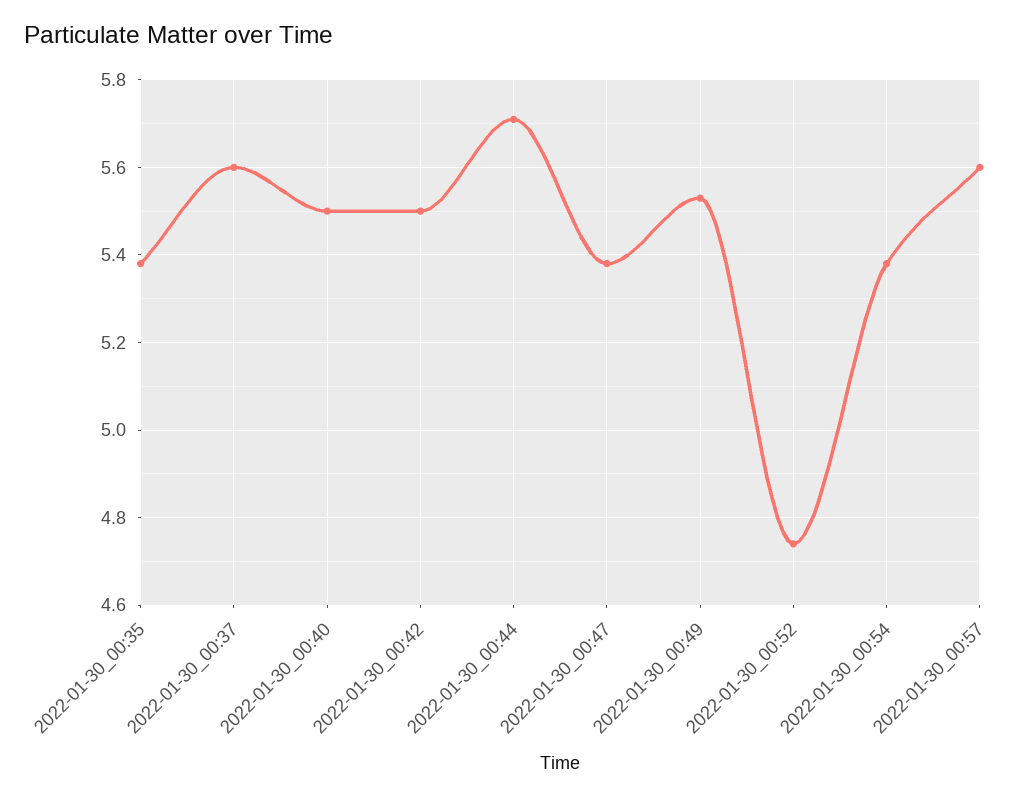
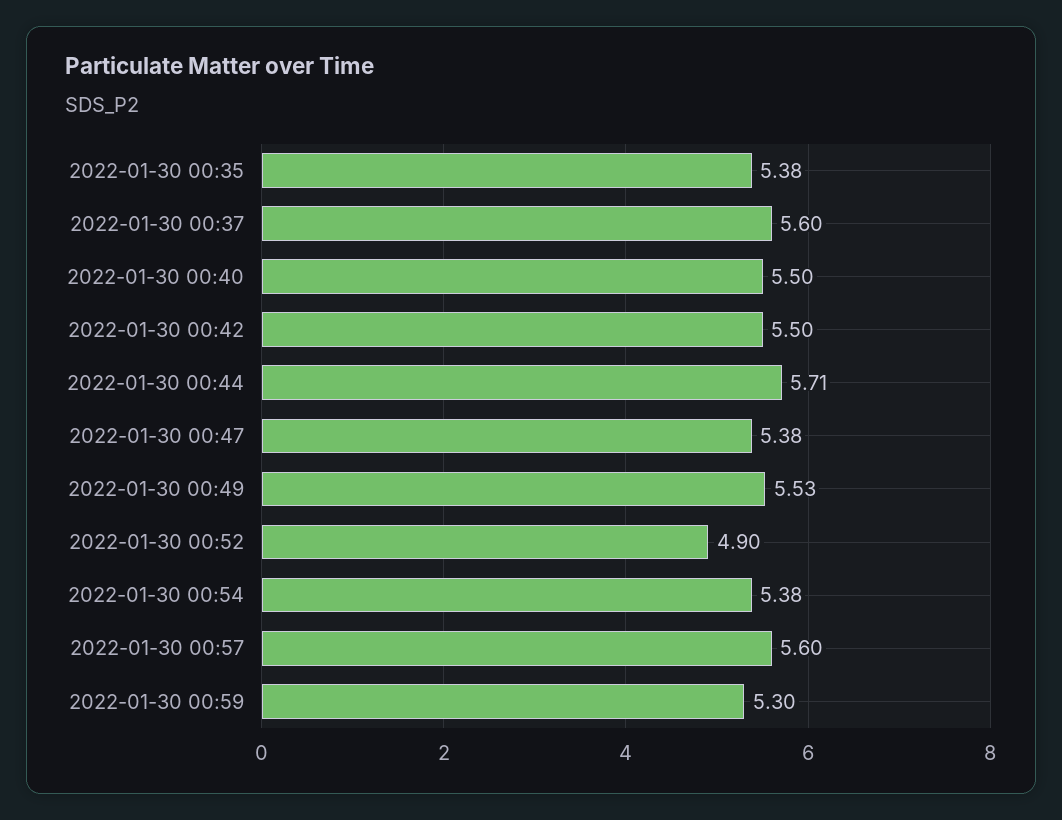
2022-01-30_00:52: 4.75 -> 4.9
2022-01-30 00:59: none -> 5.3

